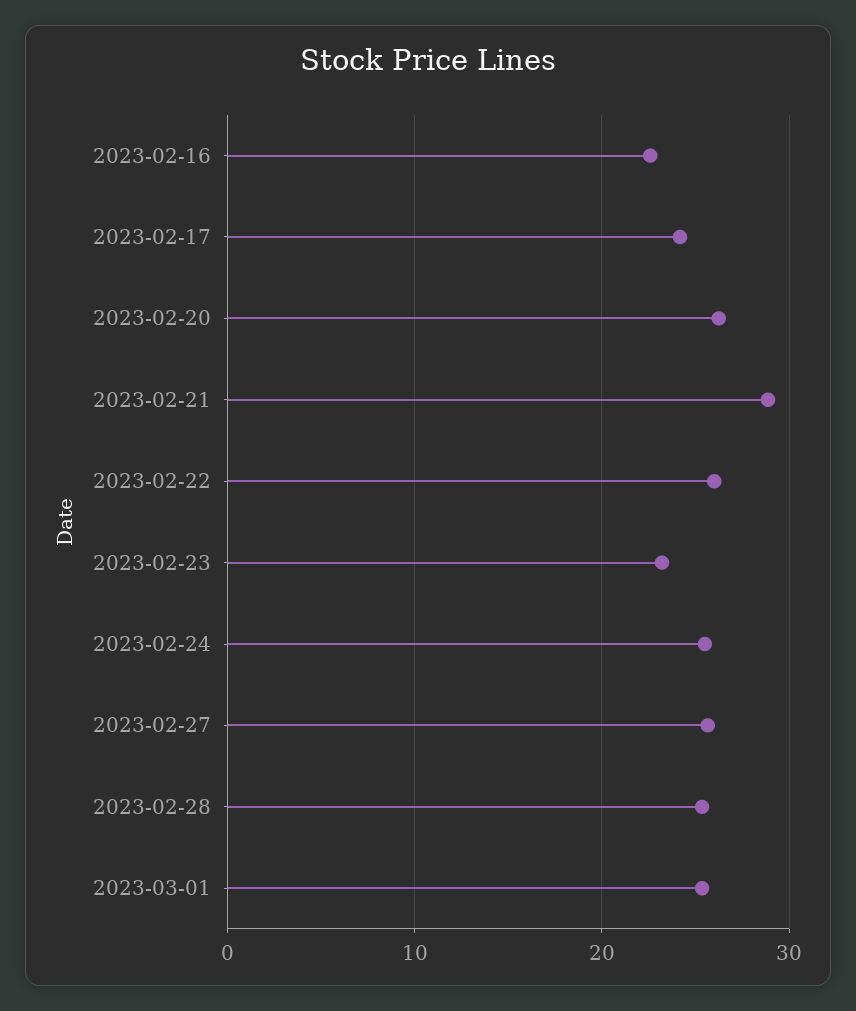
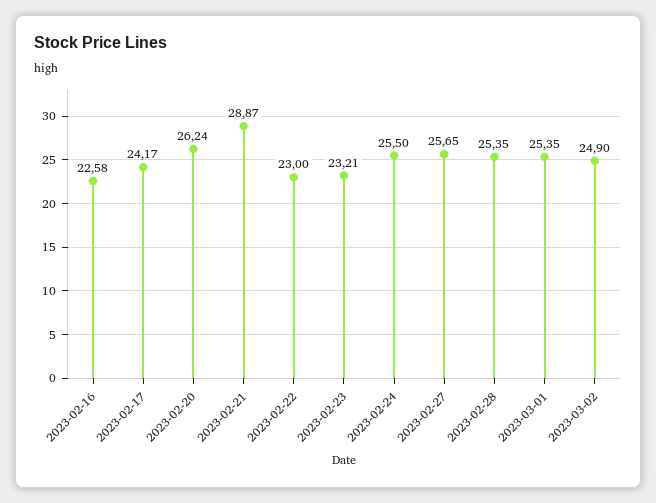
2023-02-22: 26 -> 23
2023-03-02: none -> 24.9

